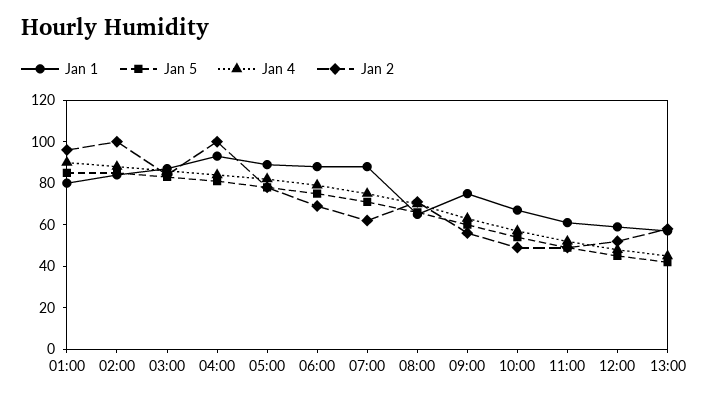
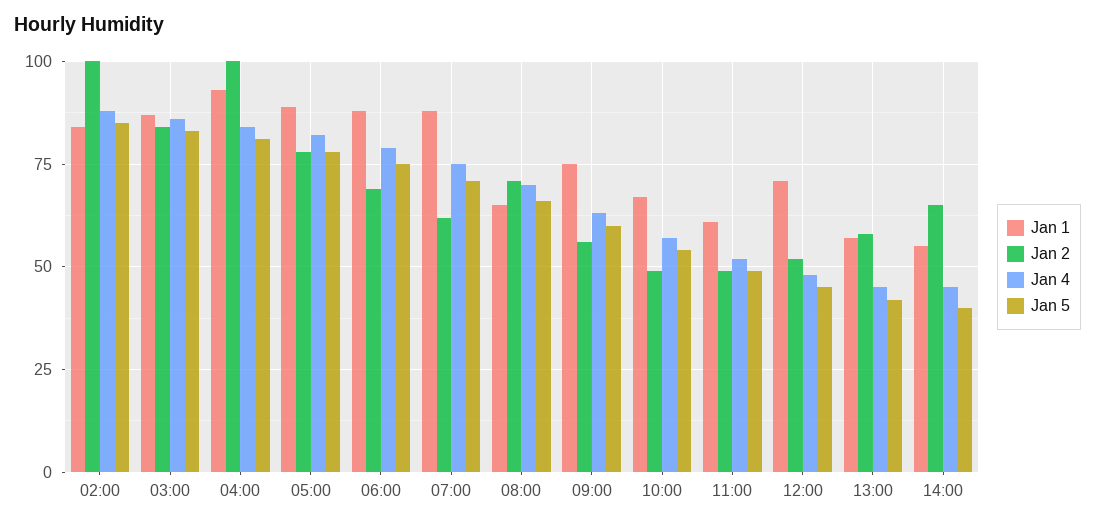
Jan 1, 01:00: 80 -> none
Jan 5, 01:00: 85 -> none
Jan 4, 01:00: 90 -> none
Jan 2, 01:00: 95 -> none
Jan 1, 12:00: 60 -> 70
Jan 1, 14:00: none -> 55
Jan 2, 14:00: none -> 65
Jan 4, 14:00: none -> 45
Jan 5, 14:00: none -> 40

